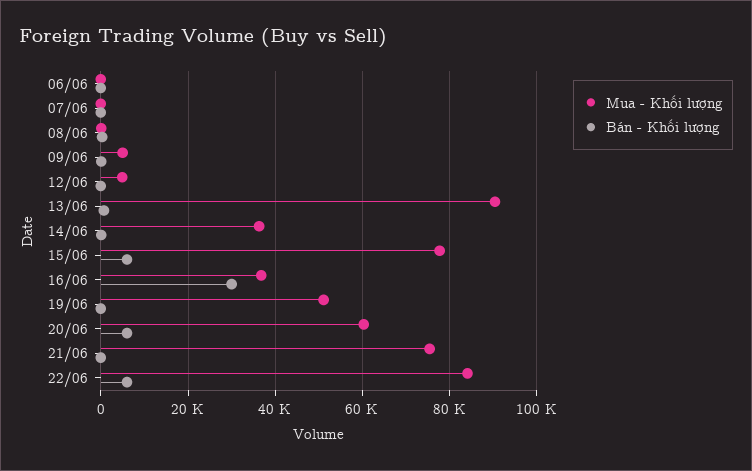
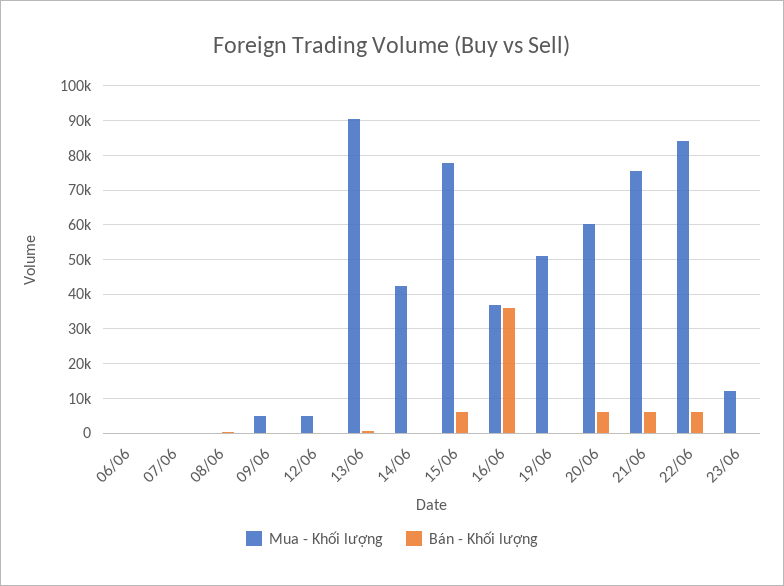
Mua - Khối lượng, 14/06: 36000 -> 42000
Bán - Khối lượng, 16/06: 30000 -> 36000
Bán - Khối lượng, 21/06: 0 -> 6000
Mua - Khối lượng, 23/06: none -> 12000
Bán - Khối lượng, 23/06: none -> 0

